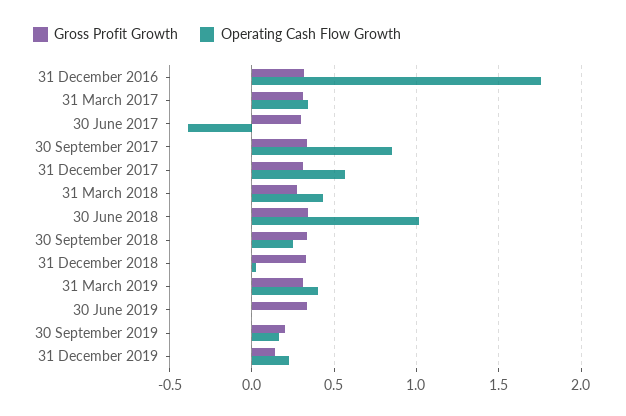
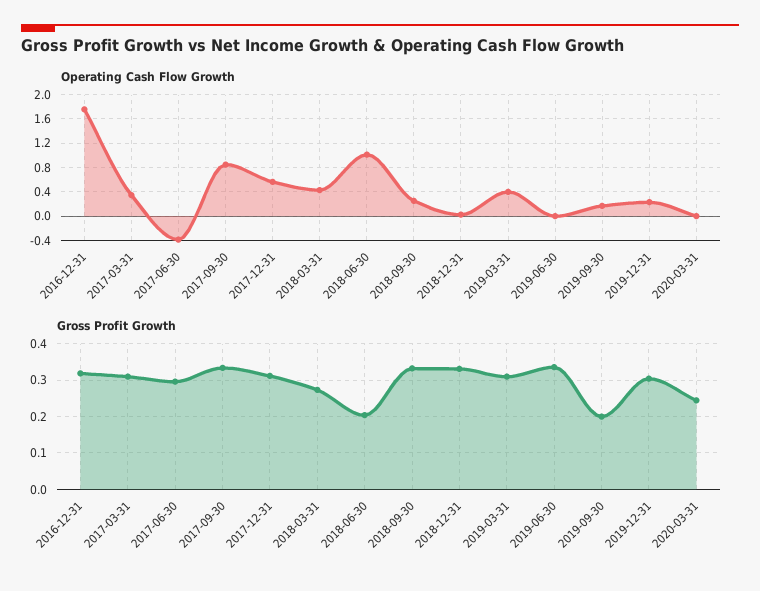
Gross Profit Growth, 30 June 2018: 0.35 -> 0.2
Gross Profit Growth, 31 December 2019: 0.15 -> 0.3
Operating Cash Flow Growth, 2020-03-31: none -> 0
Gross Profit Growth, 2020-03-31: none -> 0.24

